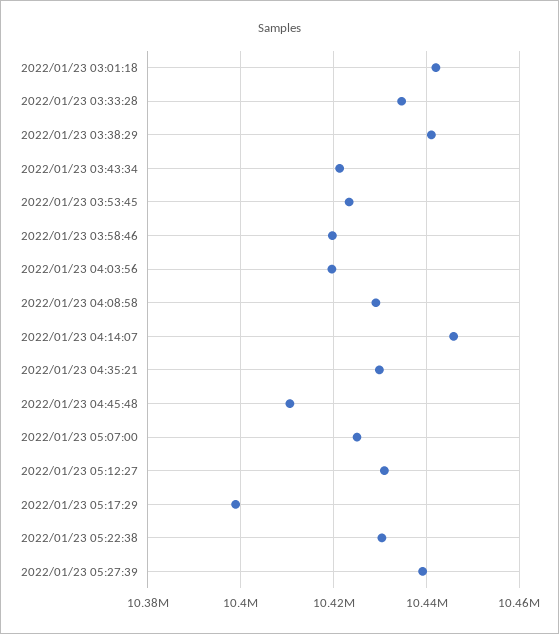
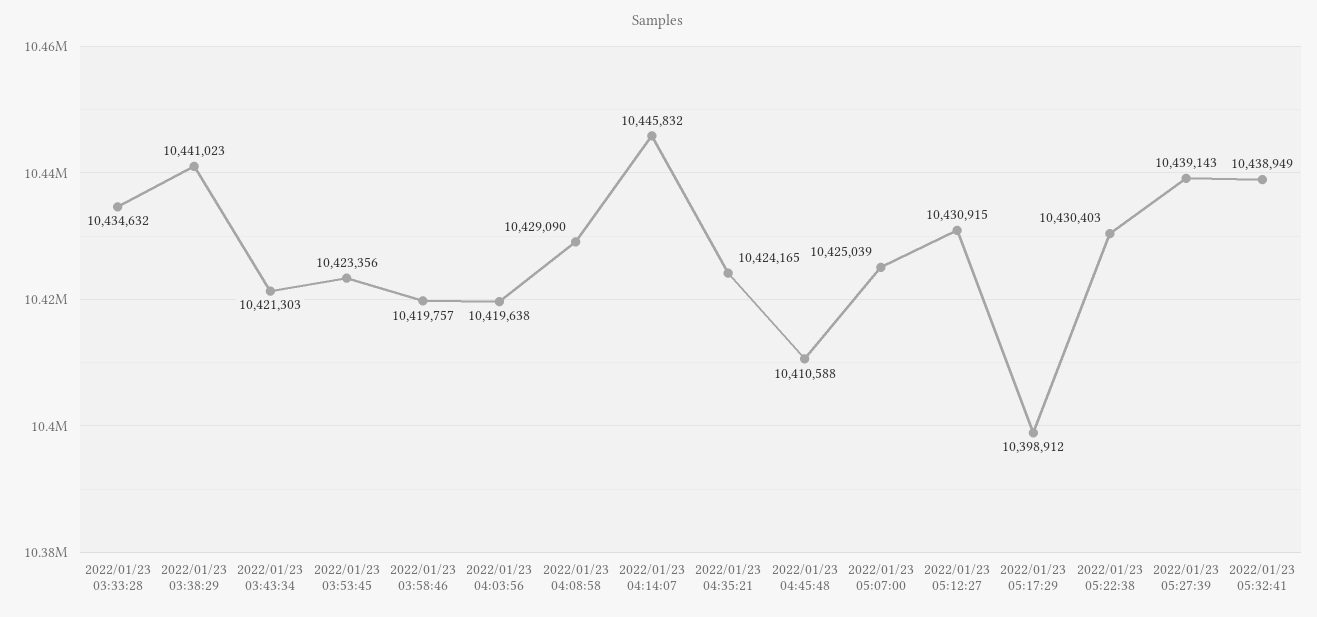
2022/01/23 03:01:18: 10442000 -> none
2022/01/23 04:35:21: 10430000 -> 10424165
2022/01/23 05:32:41: none -> 10438949

